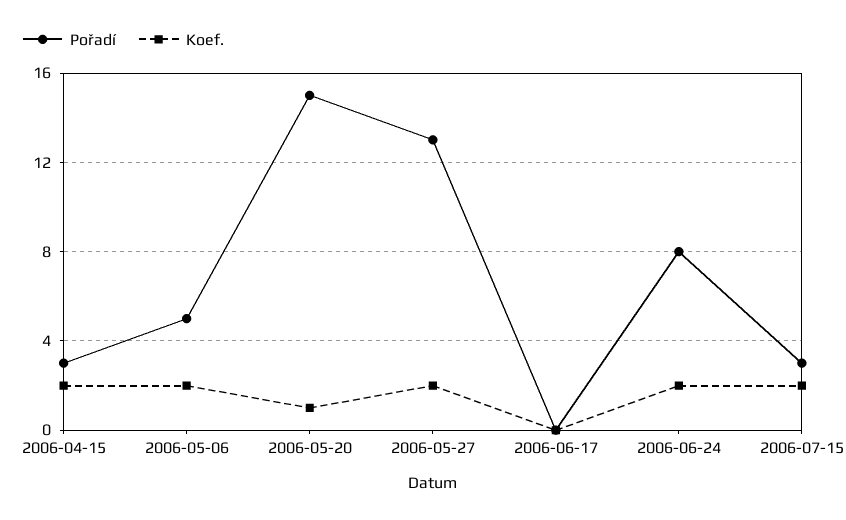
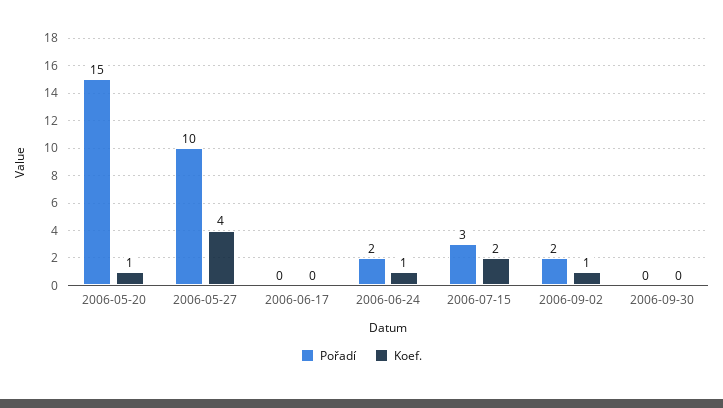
Pořadí, 2006-04-15: 3 -> none
Koef., 2006-04-15: 2 -> none
Pořadí, 2006-05-06: 5 -> none
Koef., 2006-05-06: 2 -> none
Pořadí, 2006-05-27: 13 -> 10
Koef., 2006-05-27: 2 -> 4
Pořadí, 2006-06-24: 8 -> 2
Koef., 2006-06-24: 2 -> 1
Pořadí, 2006-09-02: none -> 2
Koef., 2006-09-02: none -> 1
Pořadí, 2006-09-30: none -> 0
Koef., 2006-09-30: none -> 0

